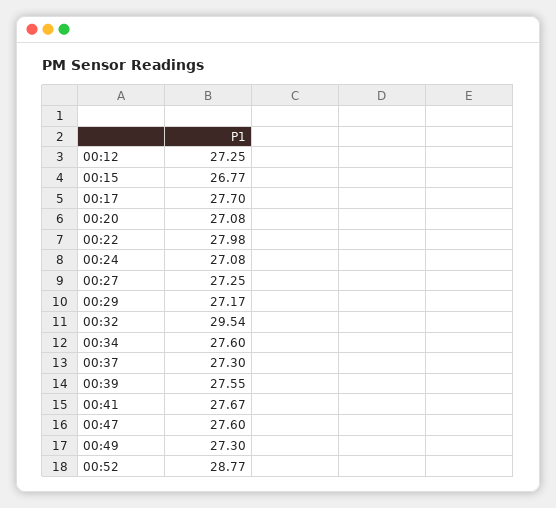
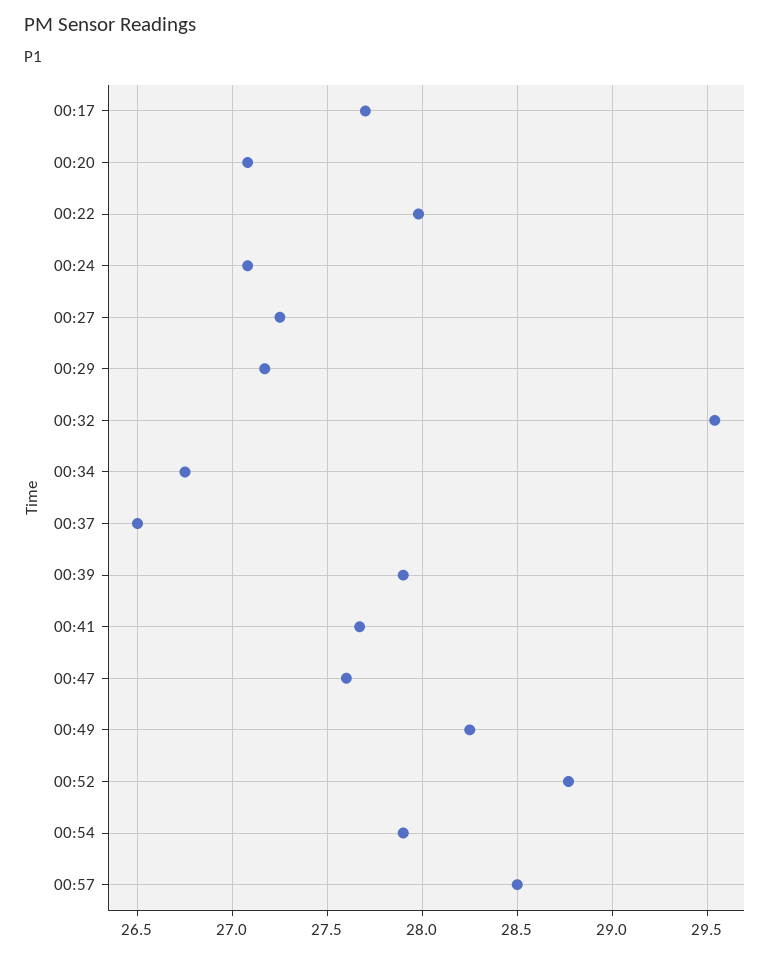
00:12: 27.25 -> none
00:15: 26.77 -> none
00:34: 27.6 -> 26.75
00:37: 27.3 -> 26.5
00:39: 27.55 -> 27.9
00:49: 27.3 -> 28.25
00:54: none -> 27.9
00:57: none -> 28.5

